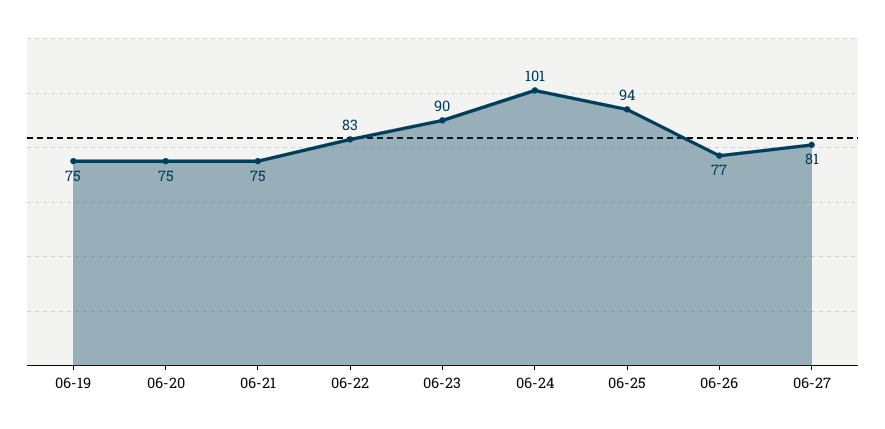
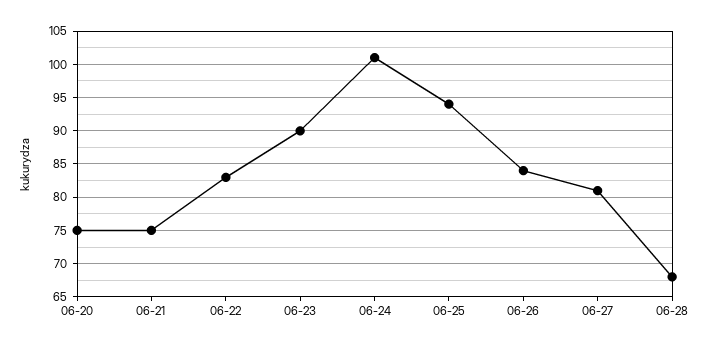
06-19: 75 -> none
06-26: 77 -> 84
06-28: none -> 68

